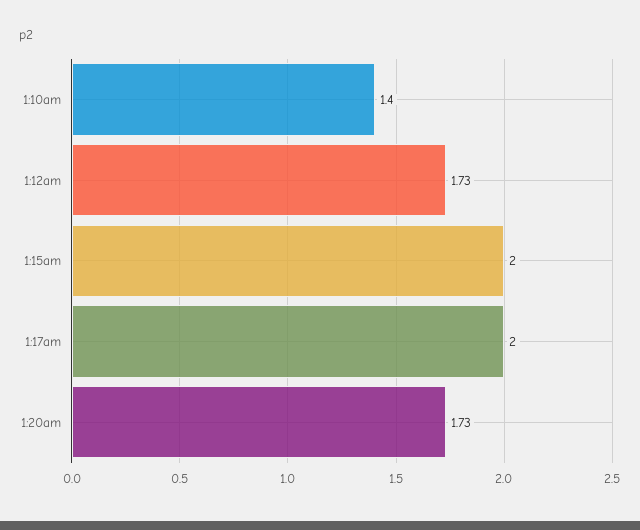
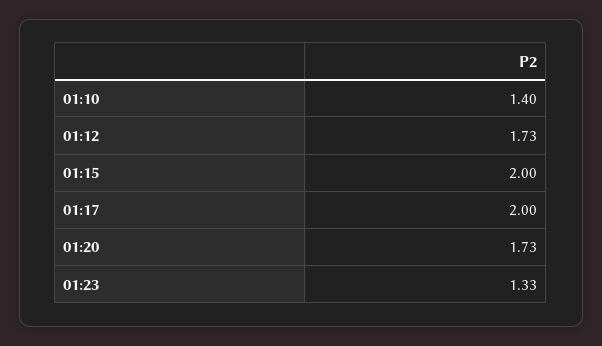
01:23: none -> 1.33

